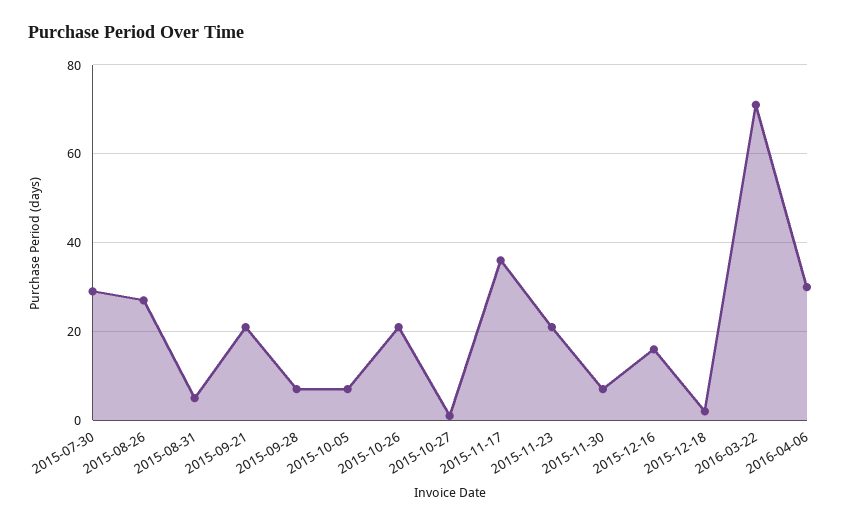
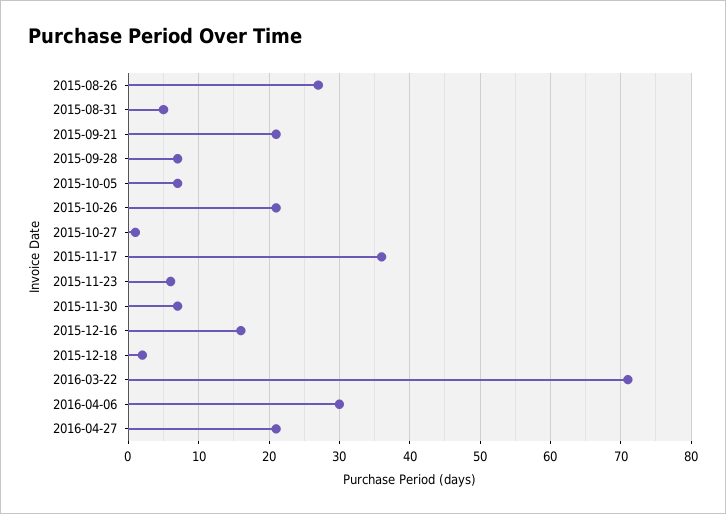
2015-07-30: 30 -> none
2015-11-23: 20 -> 6
2016-04-27: none -> 21

